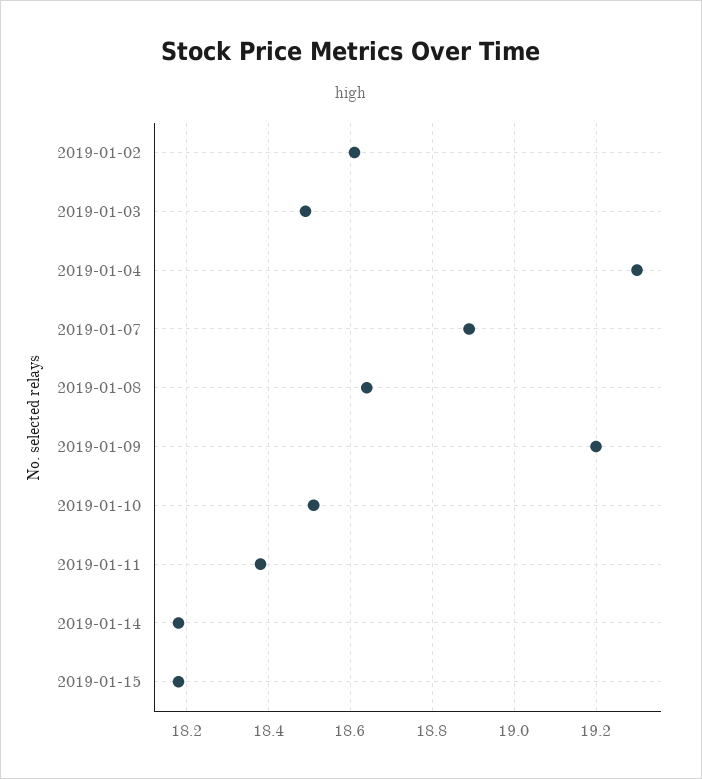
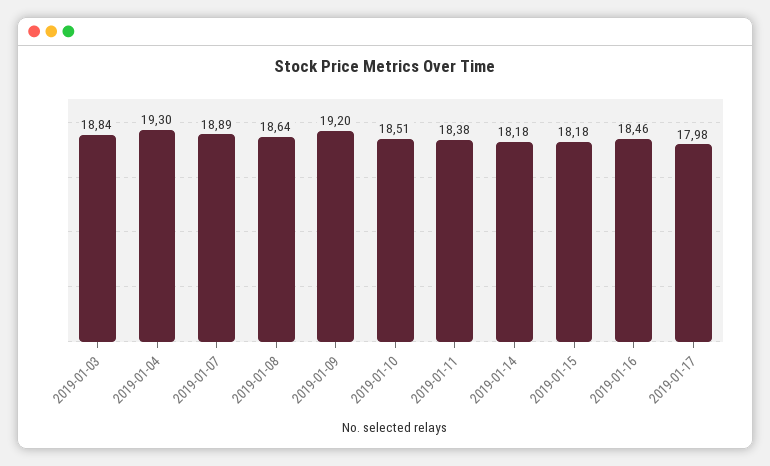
2019-01-02: 18.6 -> none
2019-01-03: 18.5 -> 18.84
2019-01-16: none -> 18.46
2019-01-17: none -> 17.98

